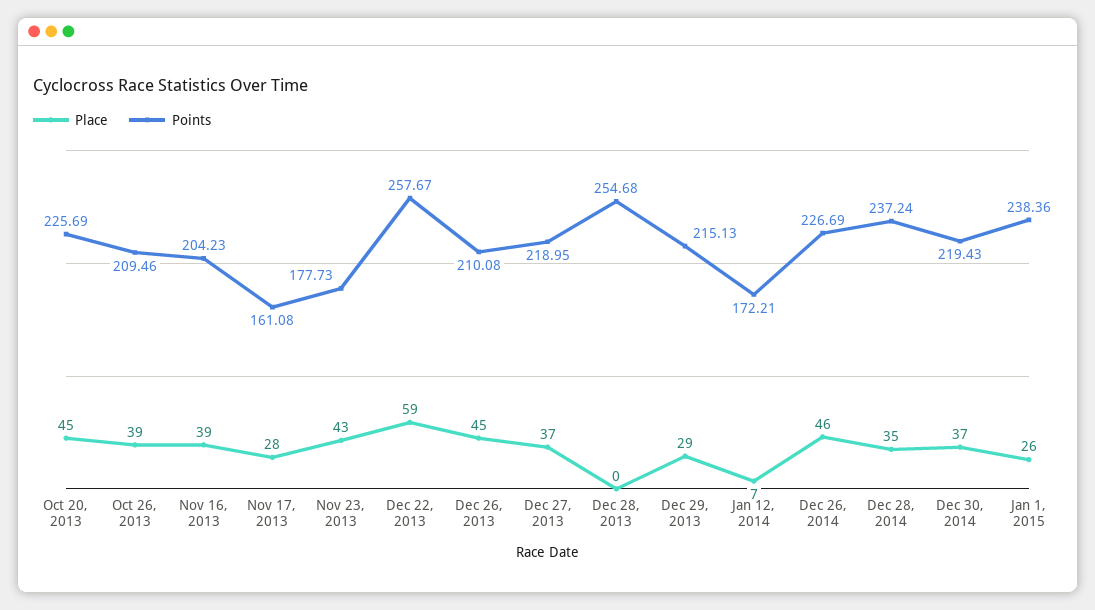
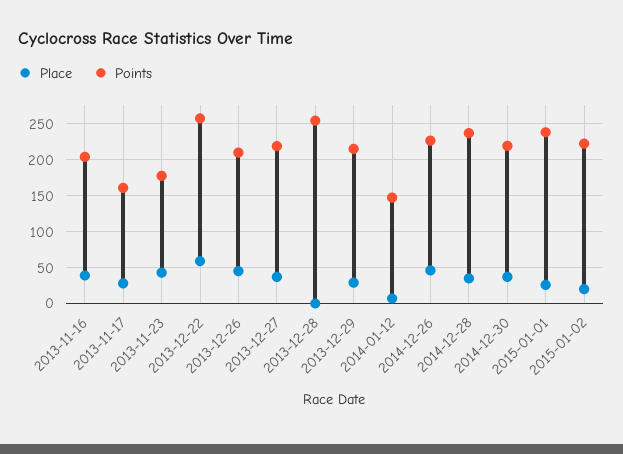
Place, Oct 20, 2013: 45 -> none
Points, Oct 20, 2013: 225.69 -> none
Place, Oct 26, 2013: 39 -> none
Points, Oct 26, 2013: 209.46 -> none
Points, Jan 12, 2014: 172.21 -> 150
Place, 2015-01-02: none -> 20
Points, 2015-01-02: none -> 220

